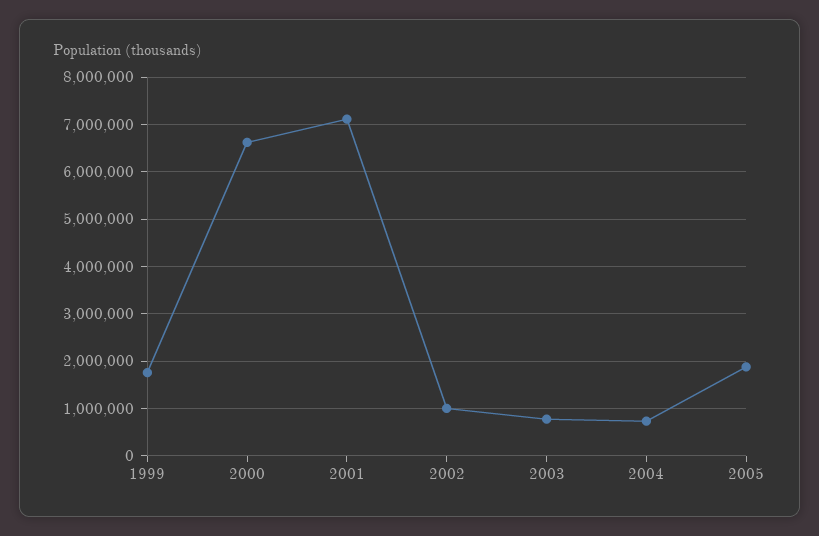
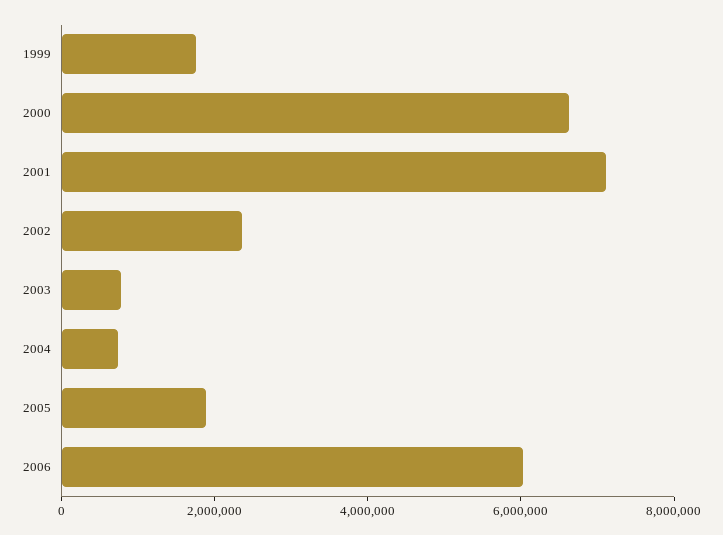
2002: 1000000 -> 2500000
2006: none -> 6000000

